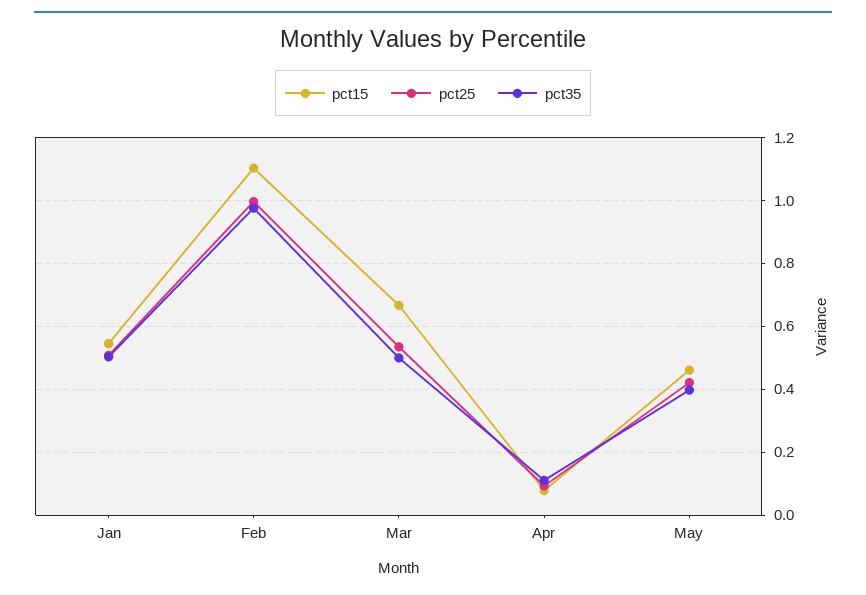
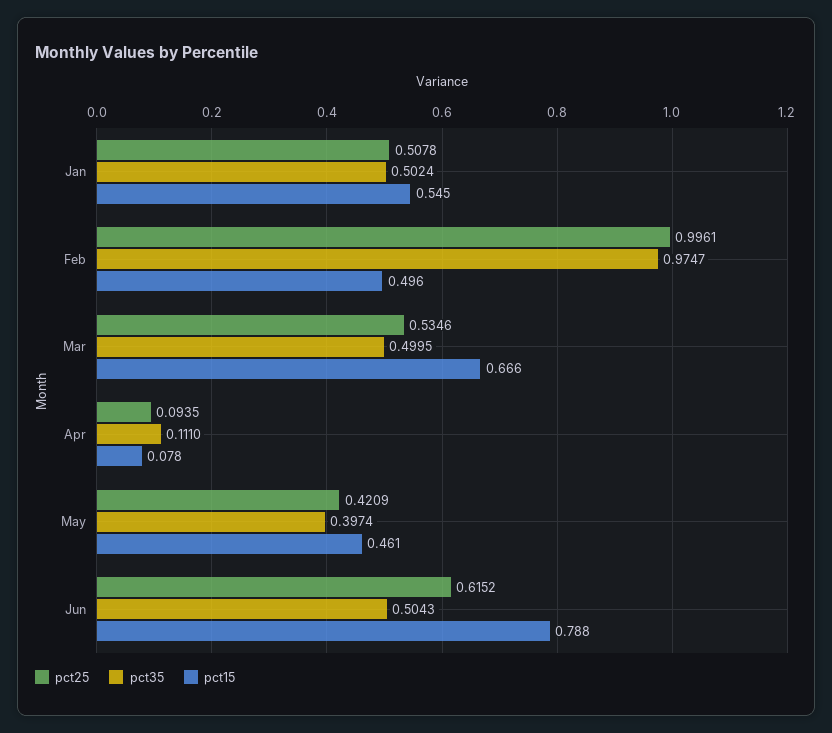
pct15, Feb: 1.1 -> 0.496
pct25, Jun: none -> 0.6152
pct35, Jun: none -> 0.5043
pct15, Jun: none -> 0.788

